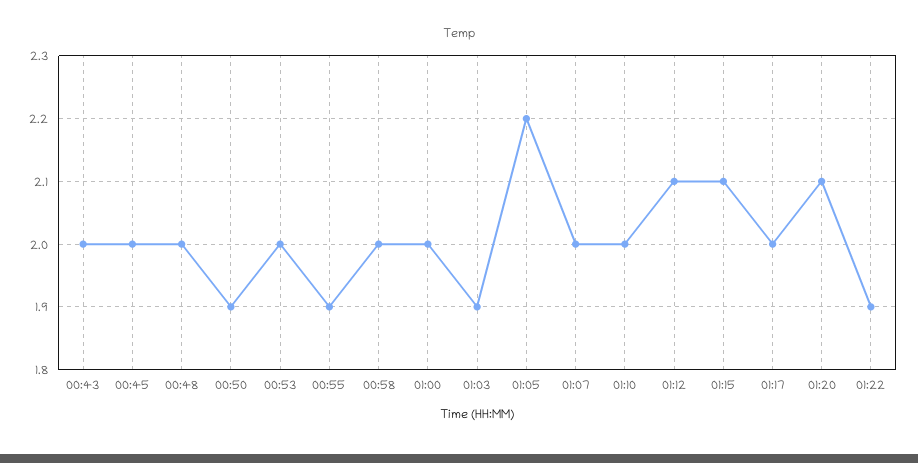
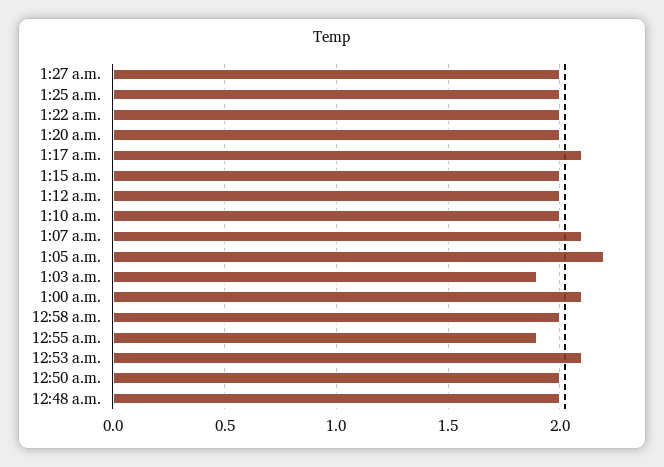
00:43: 2 -> none
00:45: 2 -> none
00:50: 1.9 -> 2
00:53: 2 -> 2.1
01:00: 2 -> 2.1
01:07: 2 -> 2.1
01:12: 2.1 -> 2
01:15: 2.1 -> 2
01:17: 2 -> 2.1
01:20: 2.1 -> 2
01:22: 1.9 -> 2
1:27 a.m.: none -> 2
1:25 a.m.: none -> 2

